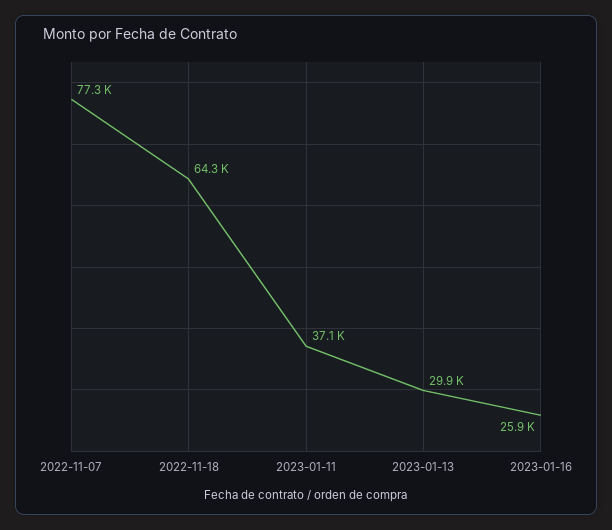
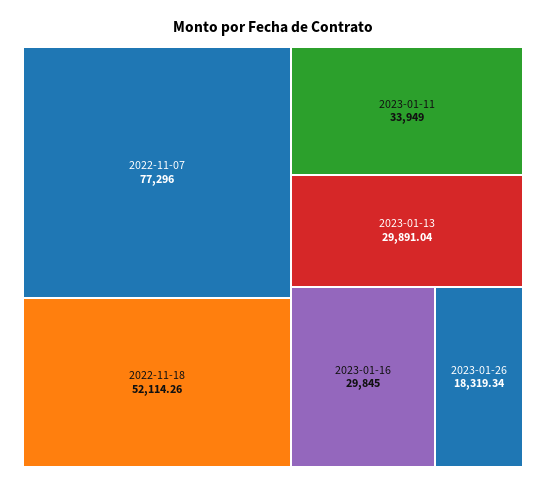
2022-11-18: 64300 -> 52114.26
2023-01-11: 37100 -> 33949
2023-01-16: 25900 -> 29845
2023-01-26: none -> 18319.34

